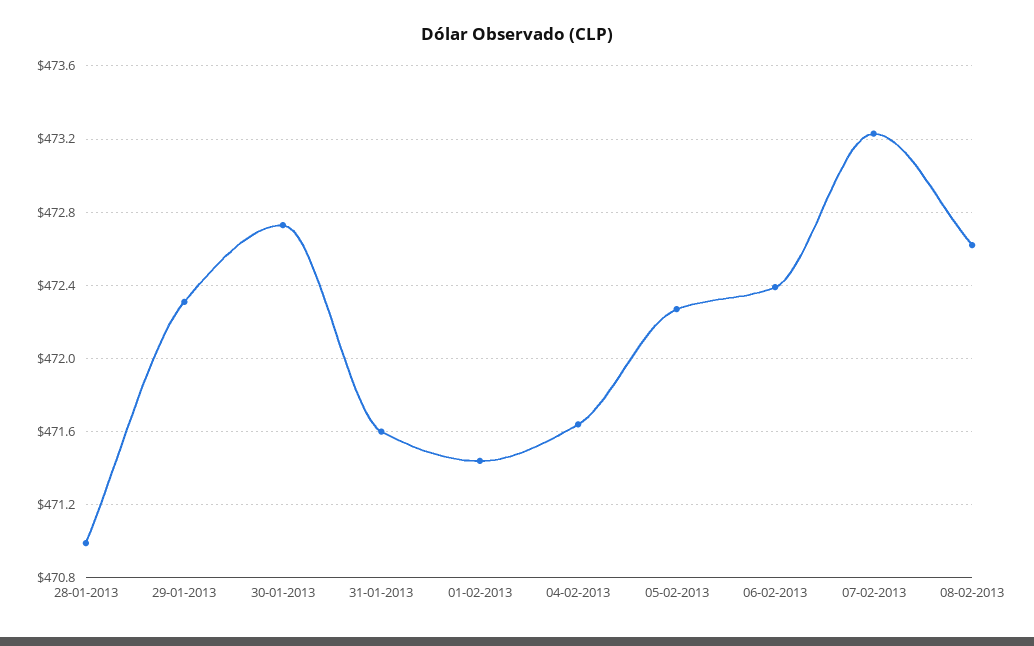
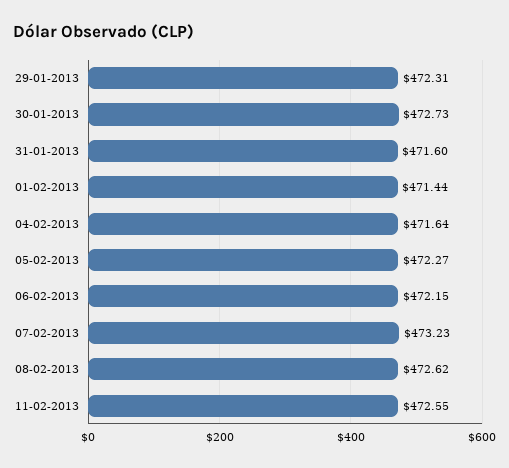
28-01-2013: 471 -> none
06-02-2013: 472.4 -> 472.15
11-02-2013: none -> 472.55

